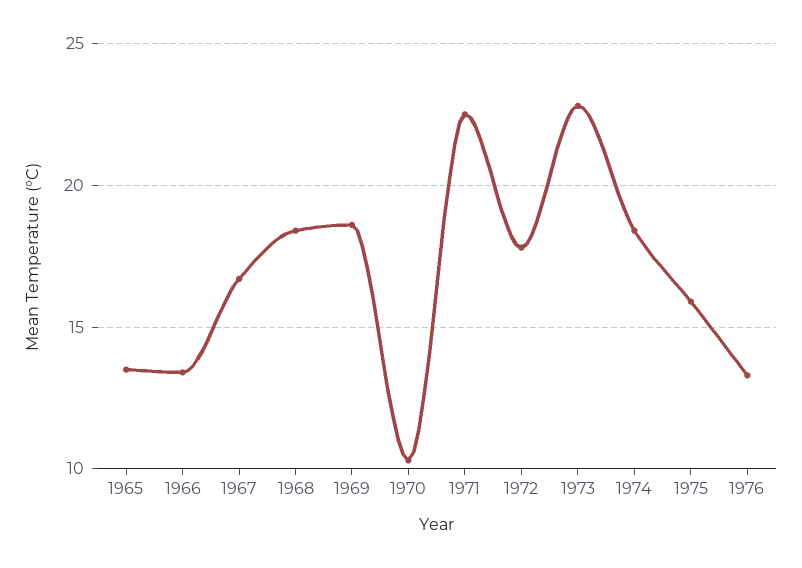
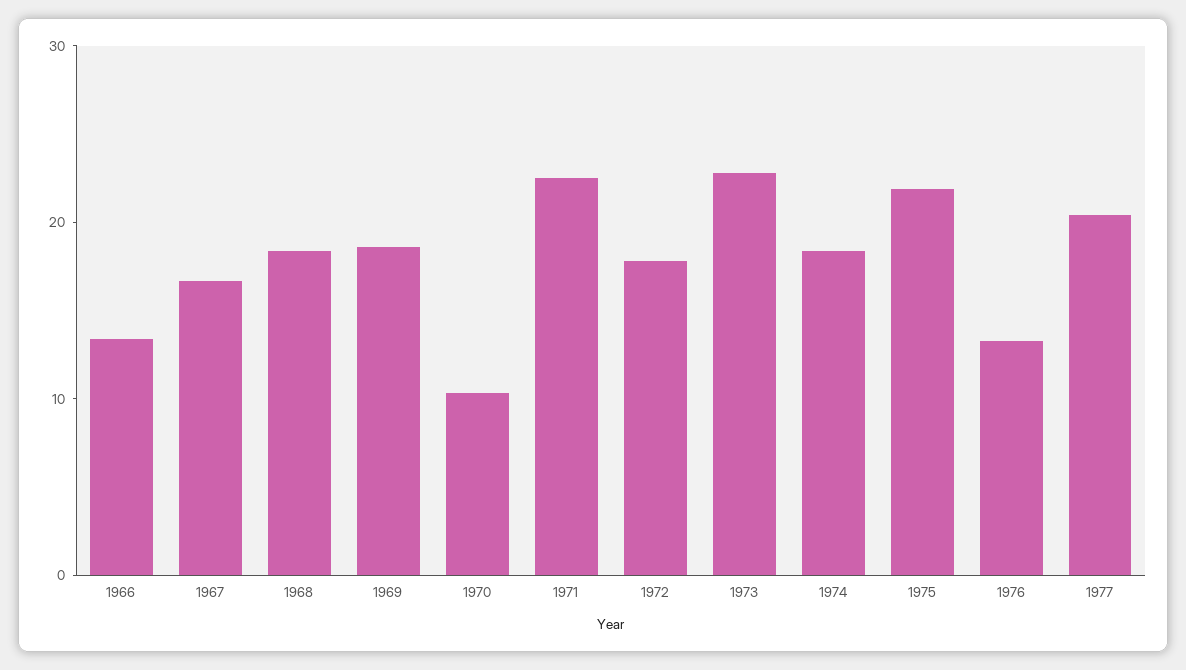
1965: 13.5 -> none
1975: 16 -> 22
1977: none -> 20

